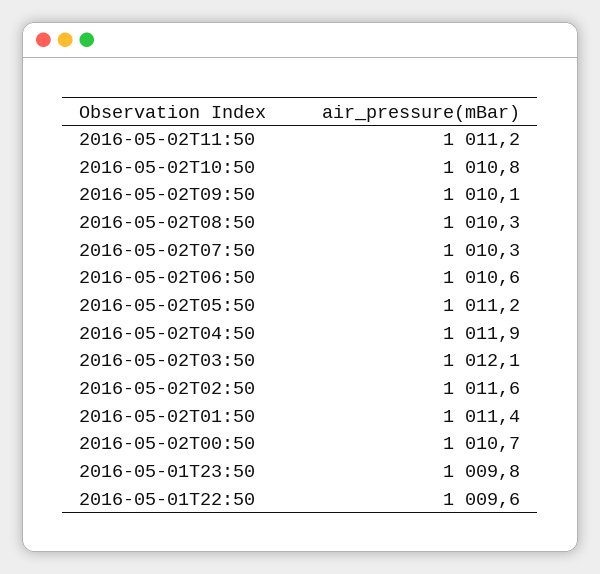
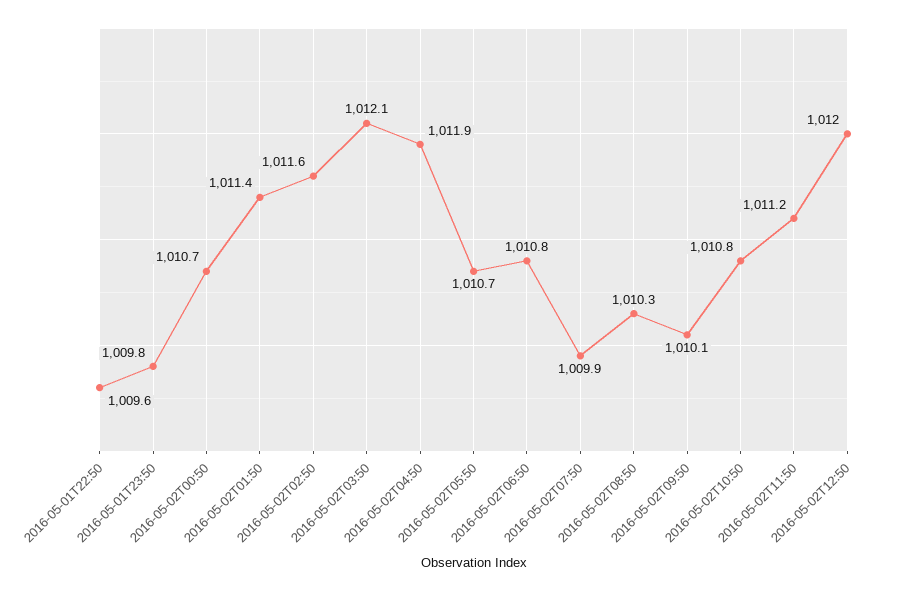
2016-05-02T07:50: 1010.3 -> 1009.9
2016-05-02T06:50: 1010.6 -> 1010.8
2016-05-02T05:50: 1011.2 -> 1010.7
2016-05-02T12:50: none -> 1012

